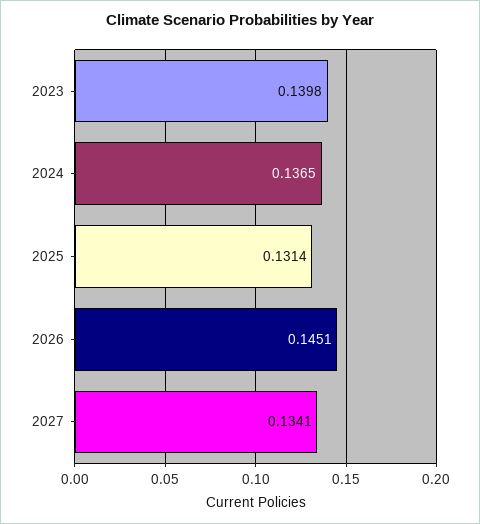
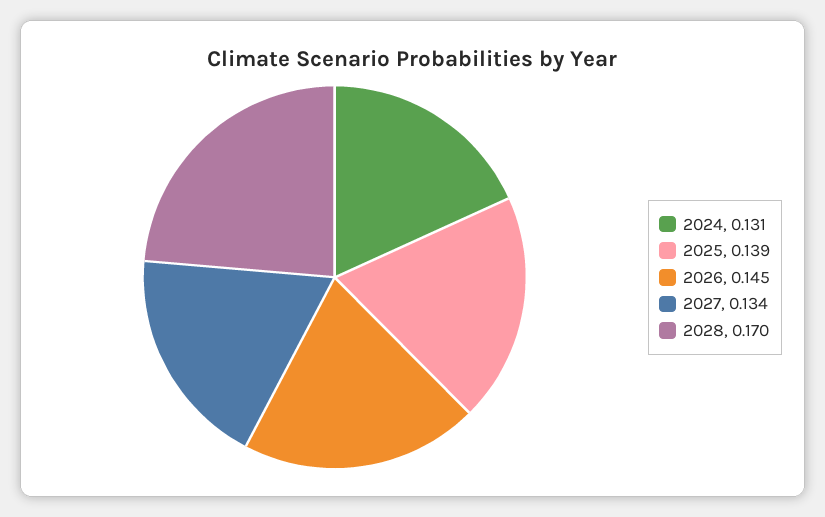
2023: 0.1398 -> none
2024: 0.1365 -> 0.131
2025: 0.1314 -> 0.139
2028: none -> 0.17

